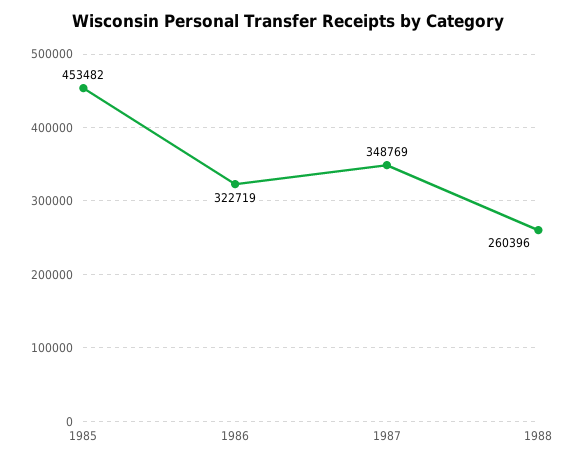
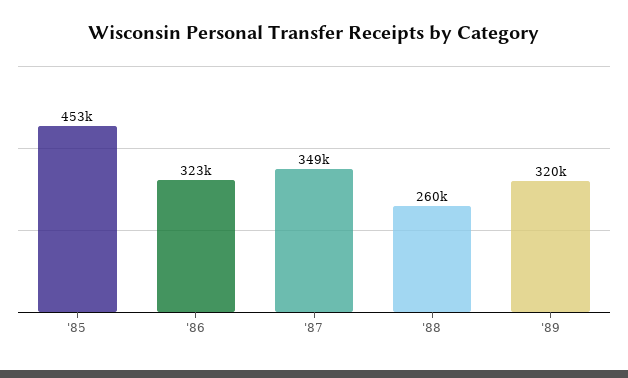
'89: none -> 320000

